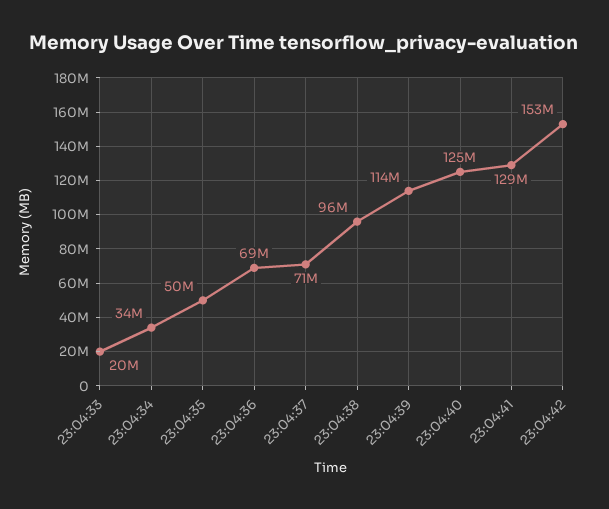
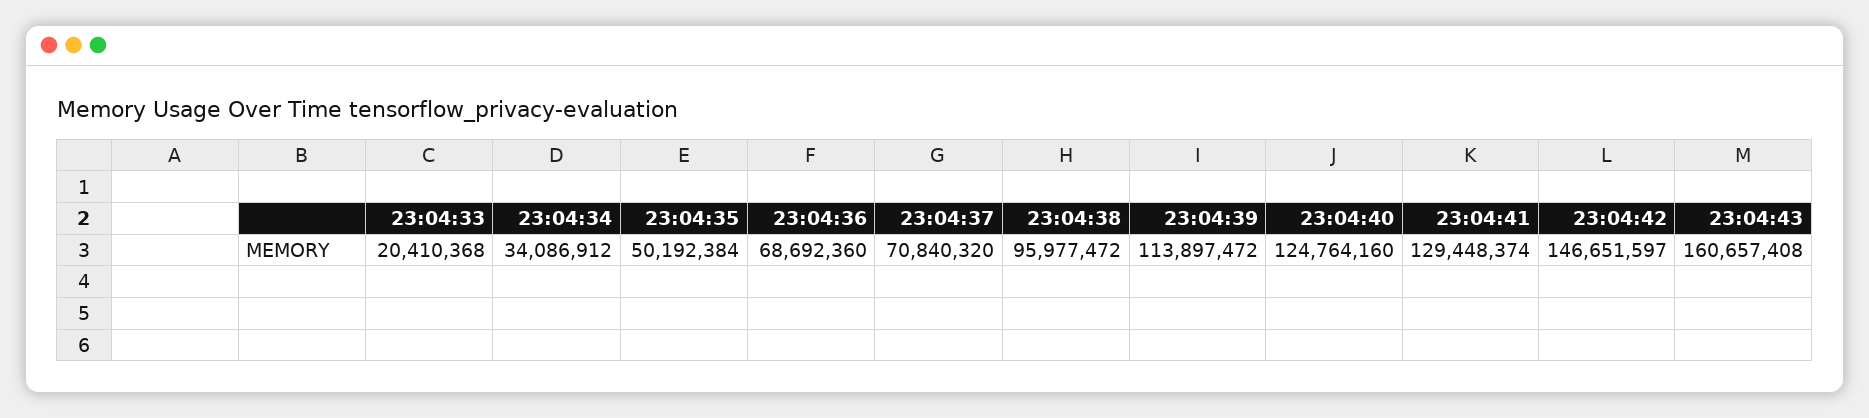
23:04:42: 153000000 -> 146651597
23:04:43: none -> 160657408

